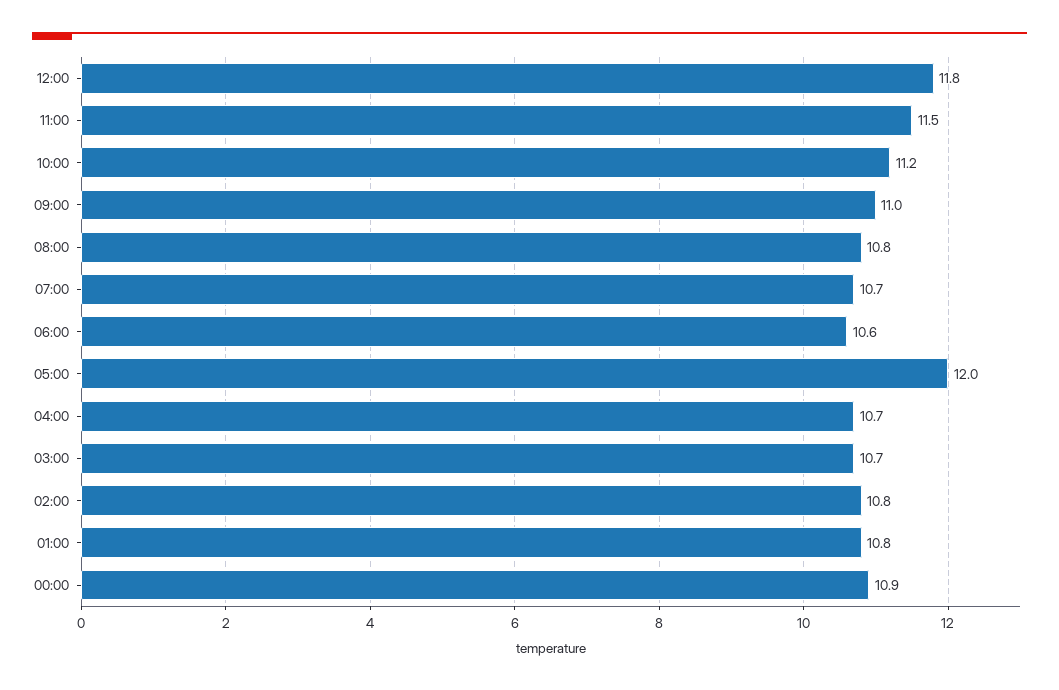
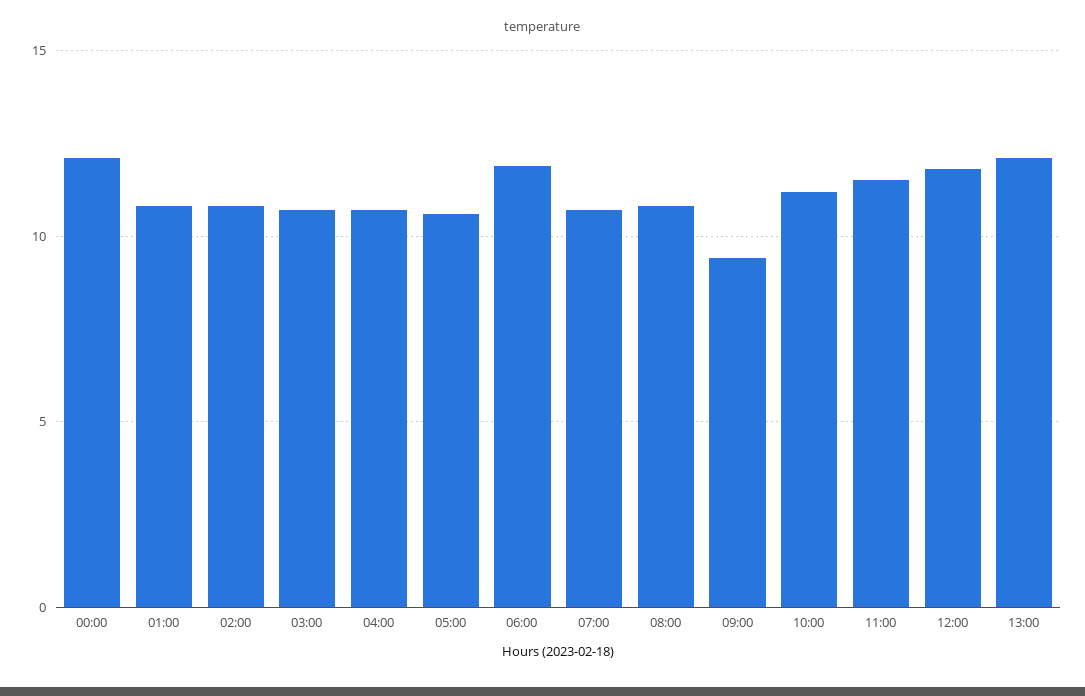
09:00: 11 -> 9.5
06:00: 10.6 -> 12
05:00: 12 -> 10.5
00:00: 10.9 -> 12
13:00: none -> 12

